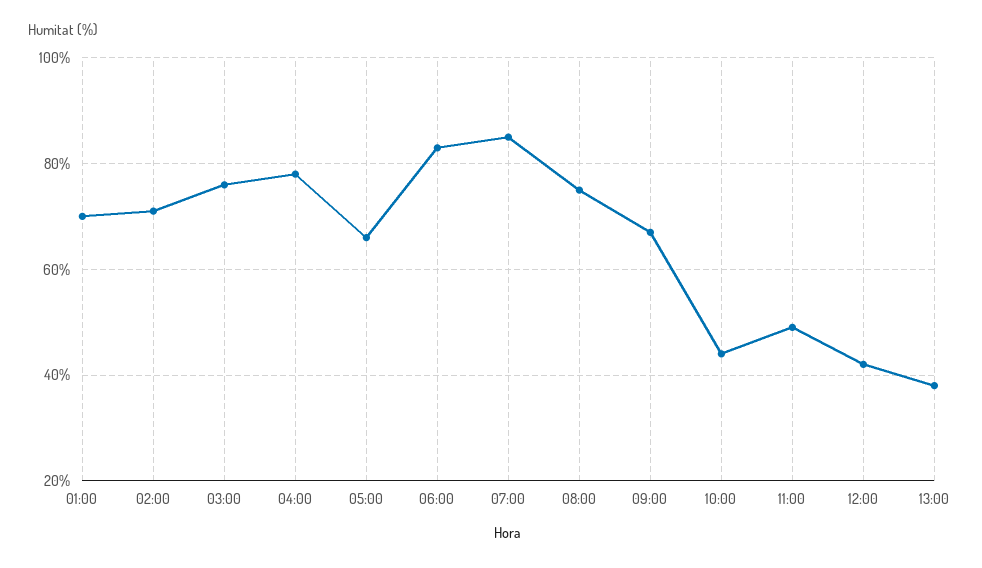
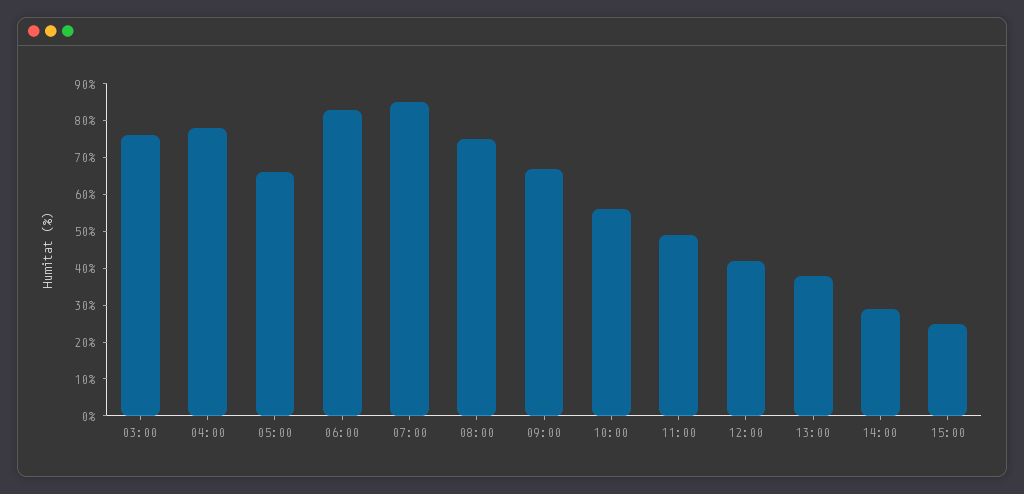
01:00: 70 -> none
02:00: 70 -> none
10:00: 45 -> 55
14:00: none -> 30
15:00: none -> 25

